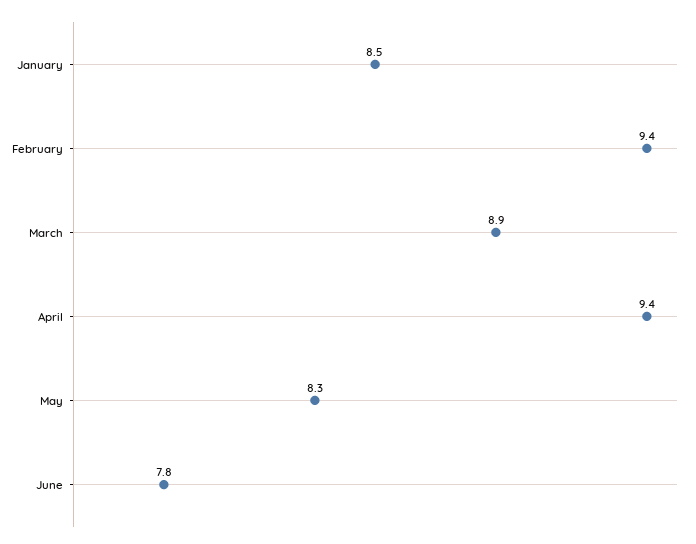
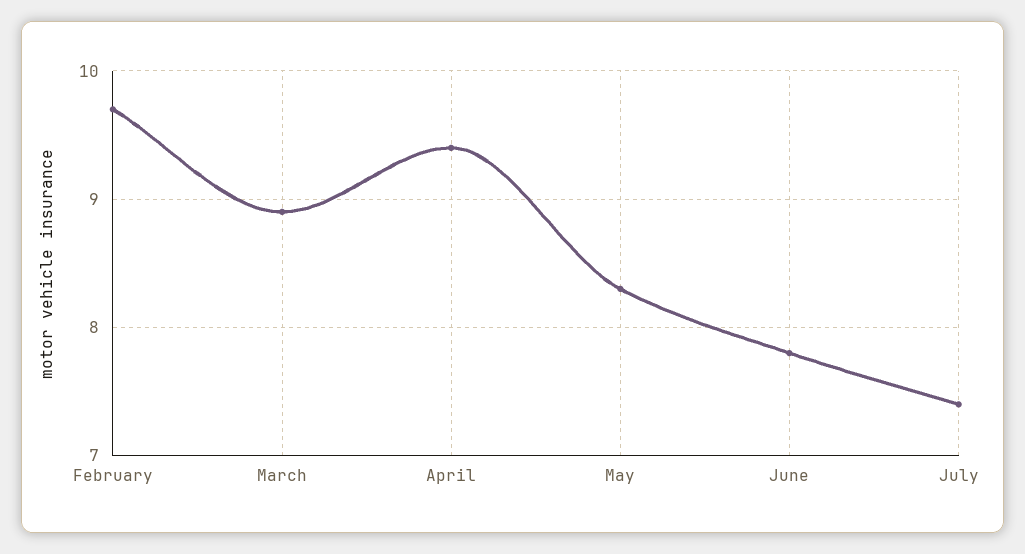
January: 8.5 -> none
February: 9.4 -> 9.7
July: none -> 7.4

